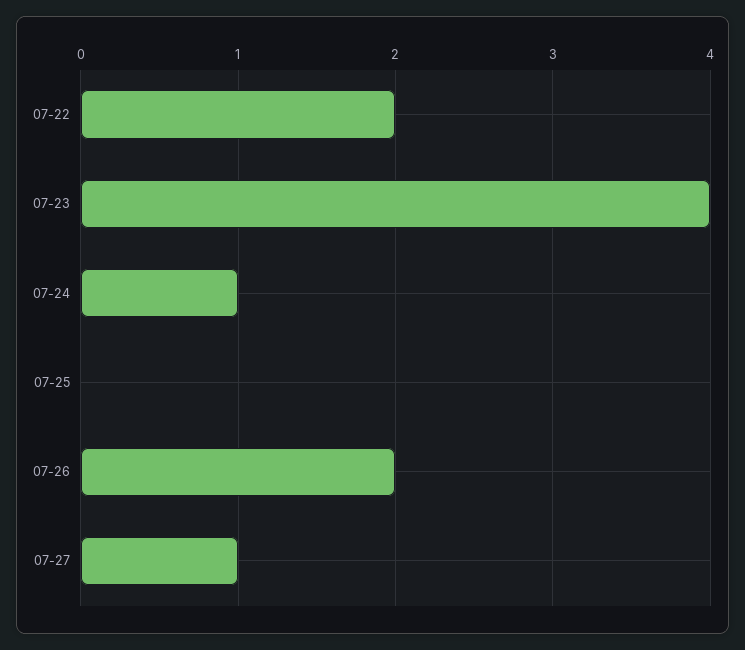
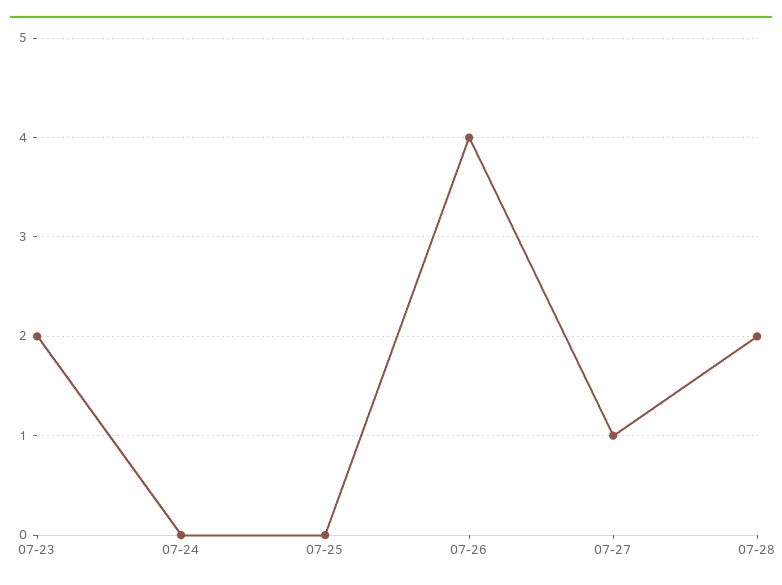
07-22: 2 -> none
07-23: 4 -> 2
07-24: 1 -> 0
07-26: 2 -> 4
07-28: none -> 2

